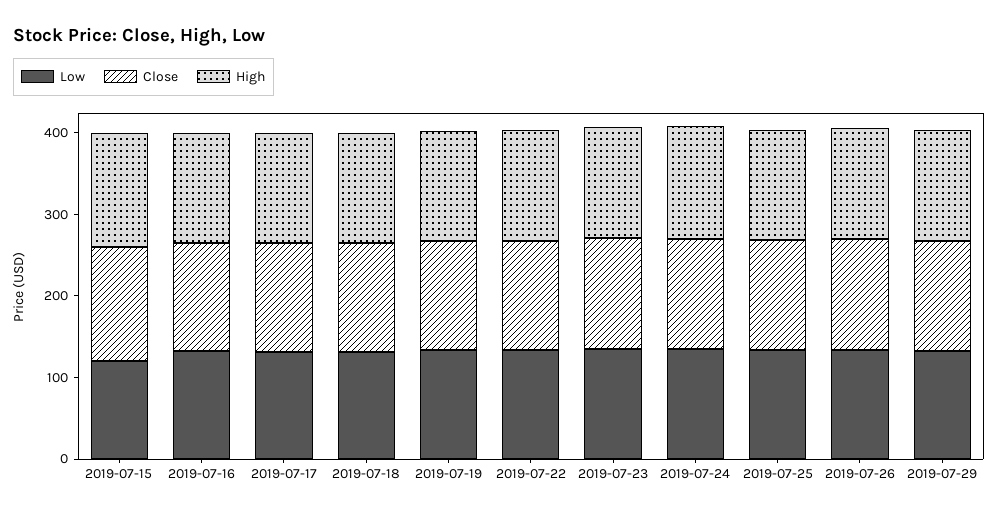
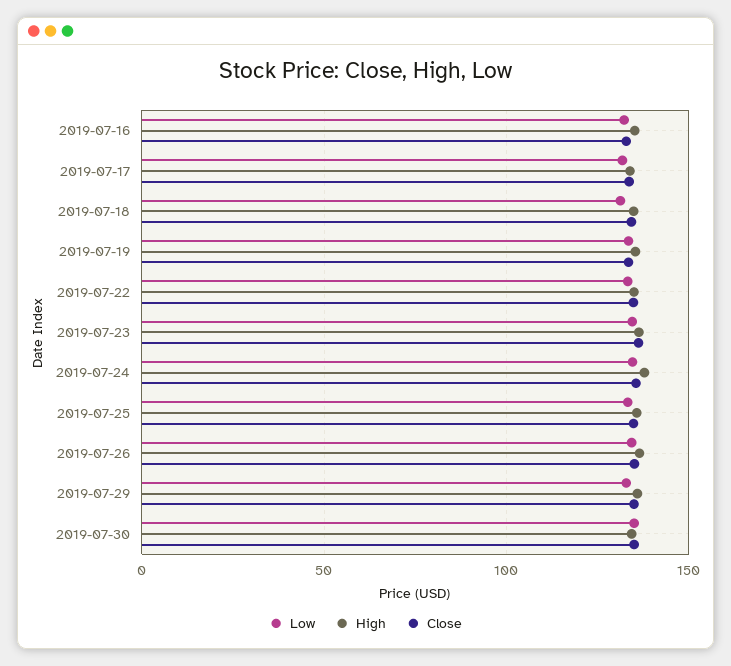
Low, 2019-07-15: 120 -> none
Close, 2019-07-15: 140 -> none
High, 2019-07-15: 140 -> none
Low, 2019-07-30: none -> 135
High, 2019-07-30: none -> 135
Close, 2019-07-30: none -> 135

